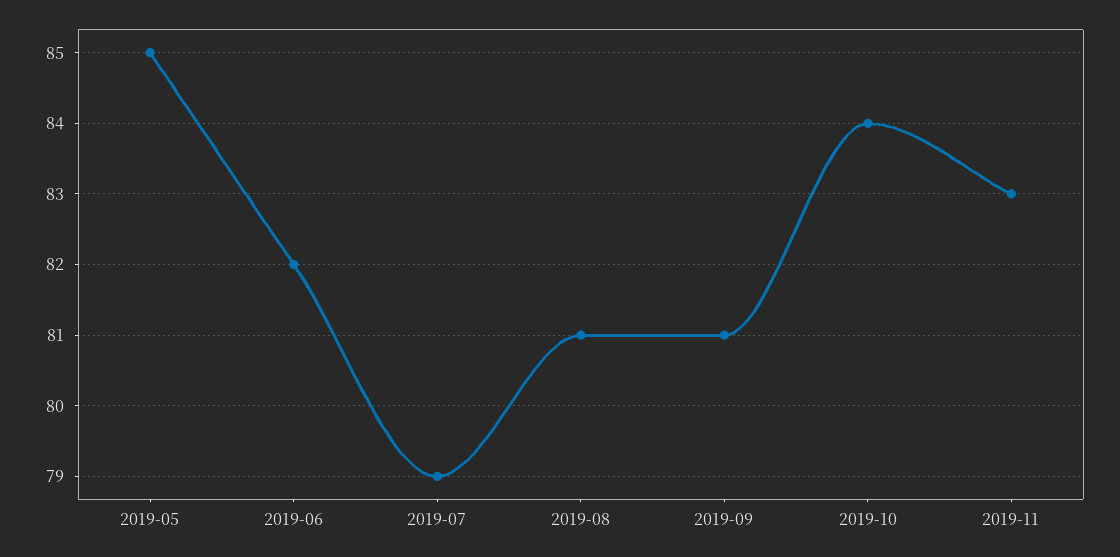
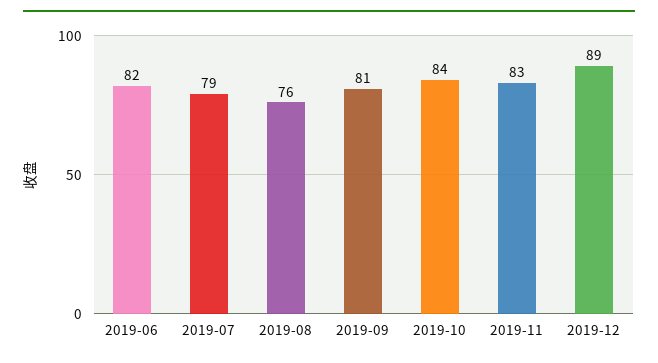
2019-05: 85 -> none
2019-08: 81 -> 76
2019-12: none -> 89

